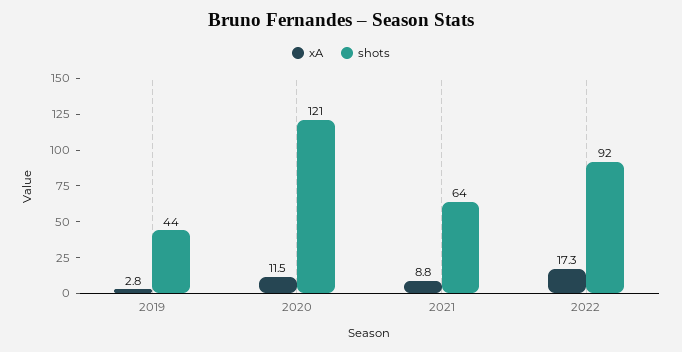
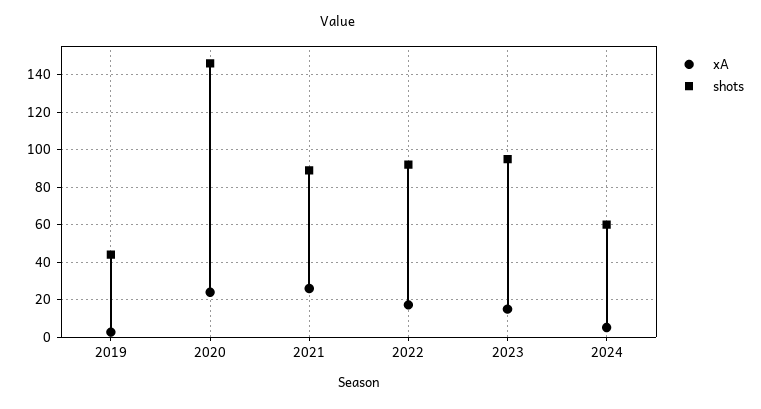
xA, 2020: 11.5 -> 25
shots, 2020: 121 -> 145
xA, 2021: 8.8 -> 25
shots, 2021: 64 -> 90
xA, 2023: none -> 15
shots, 2023: none -> 95
xA, 2024: none -> 5
shots, 2024: none -> 60

